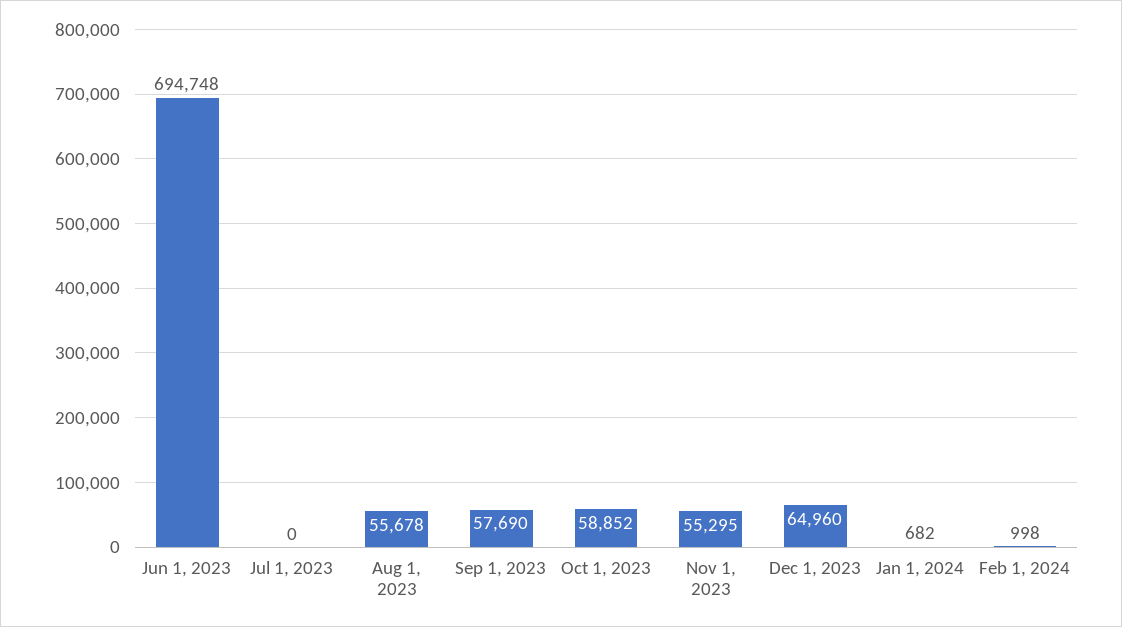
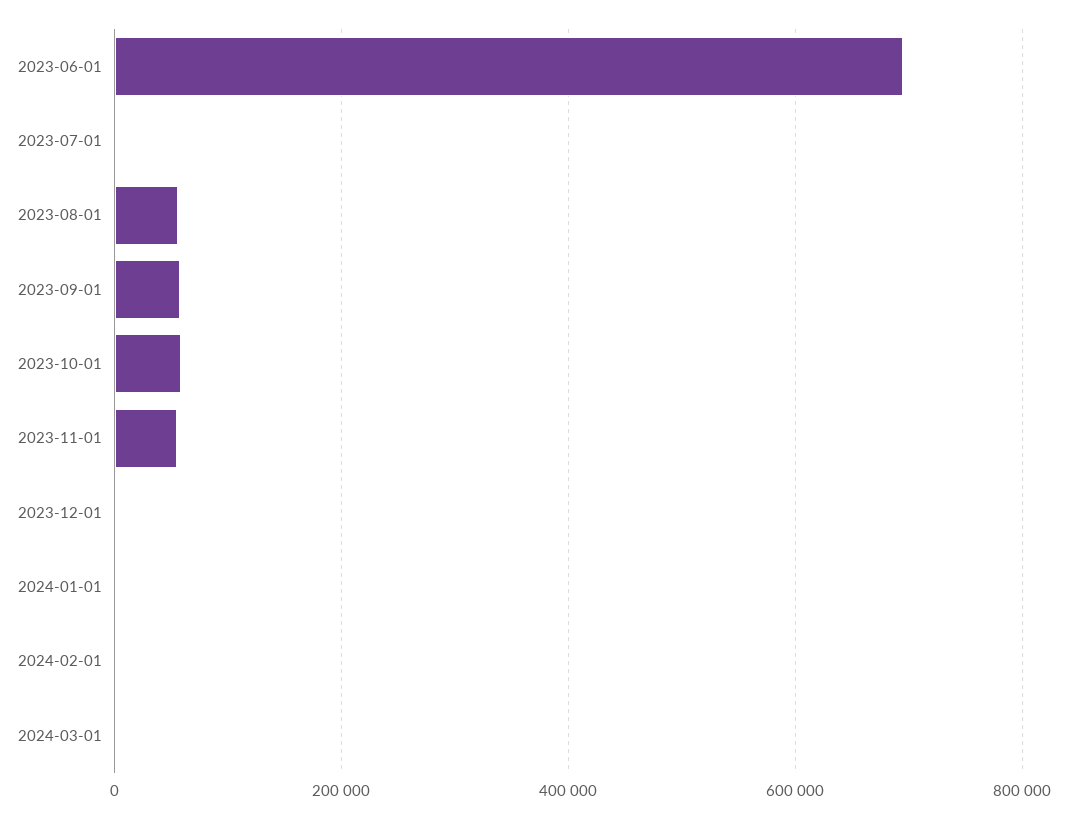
Dec 1, 2023: 64960 -> 0
2024-03-01: none -> 0

